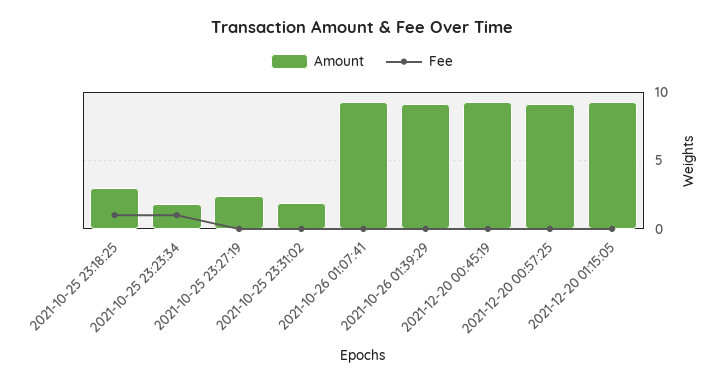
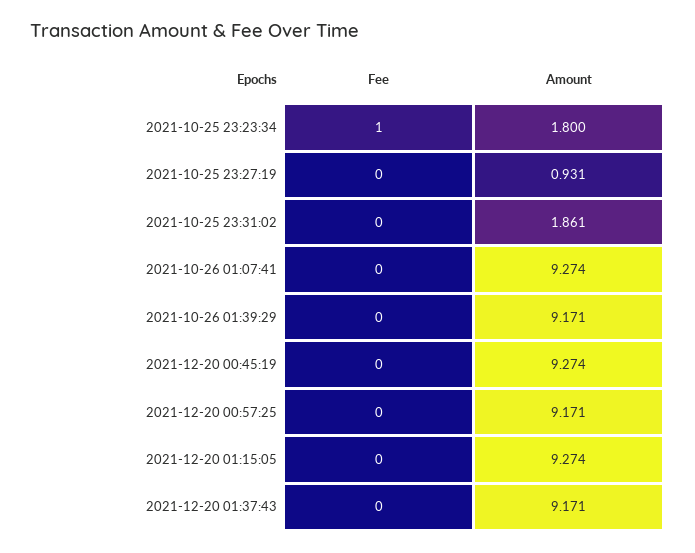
Amount, 2021-10-25 23:18:25: 3 -> none
Fee, 2021-10-25 23:18:25: 1 -> none
Amount, 2021-10-25 23:27:19: 2.5 -> 0.931
Fee, 2021-12-20 01:37:43: none -> 0
Amount, 2021-12-20 01:37:43: none -> 9.171

